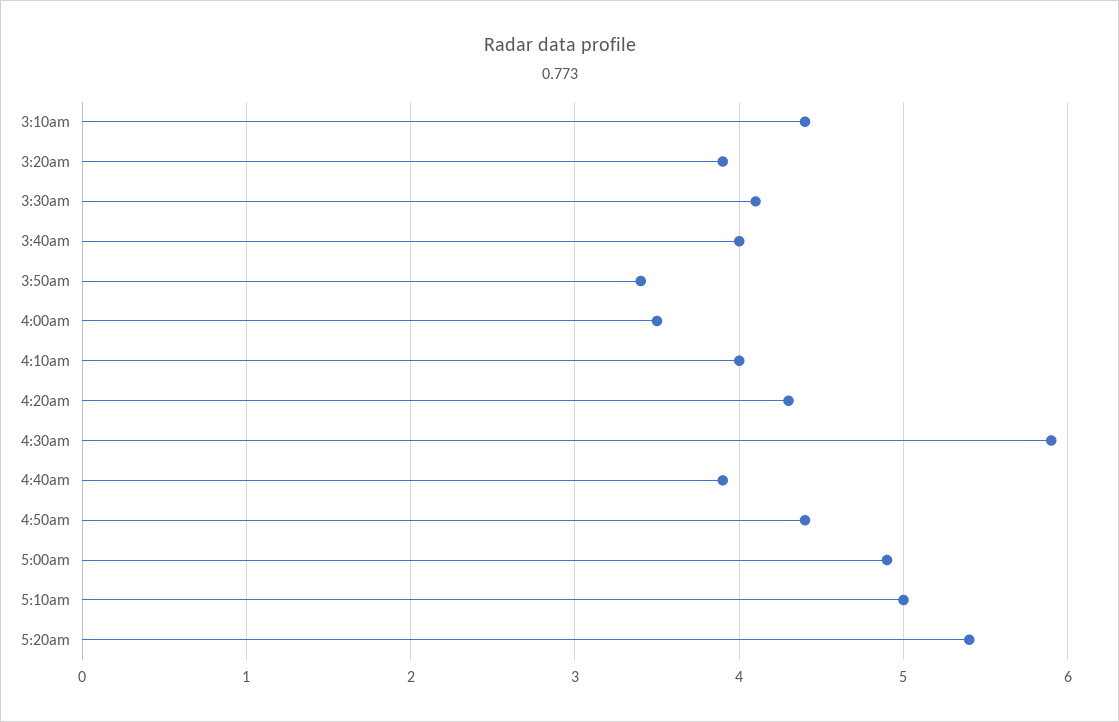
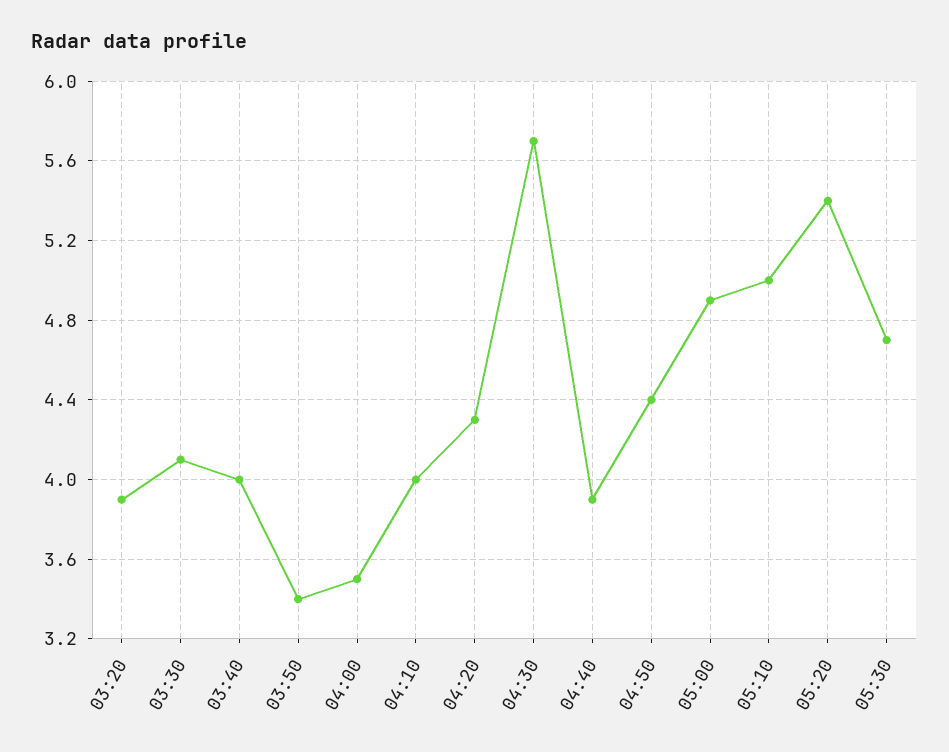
3:10am: 4.4 -> none
4:30am: 5.9 -> 5.7
05:30: none -> 4.7

